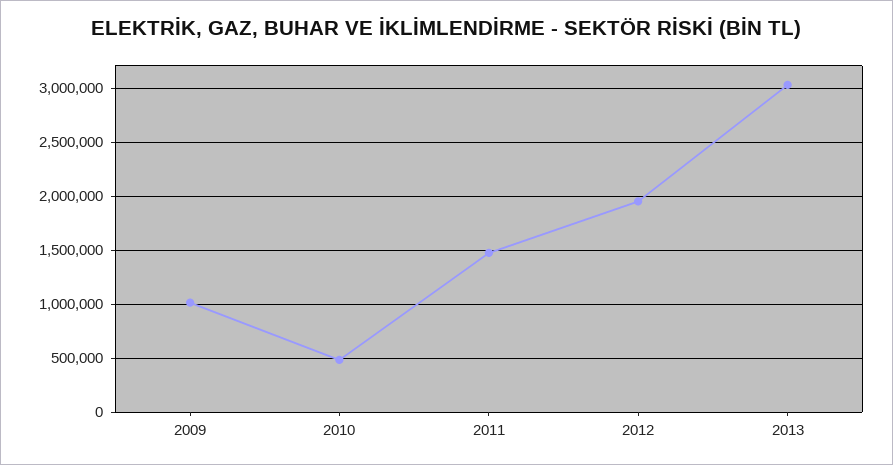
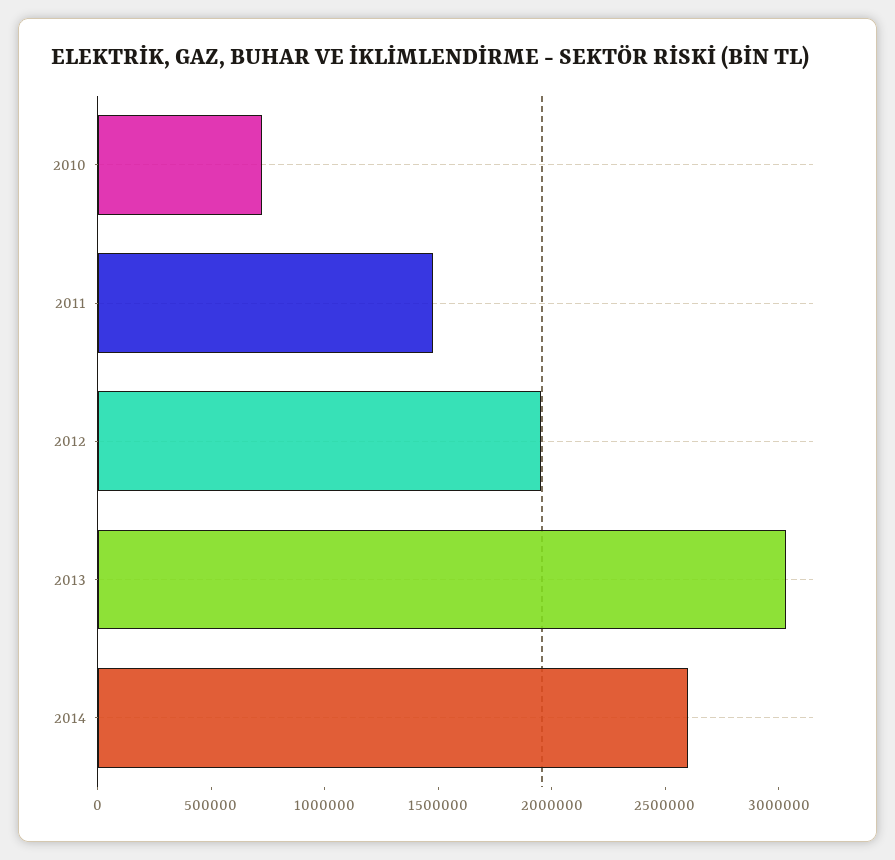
2009: 1000000 -> none
2010: 500000 -> 700000
2014: none -> 2600000

